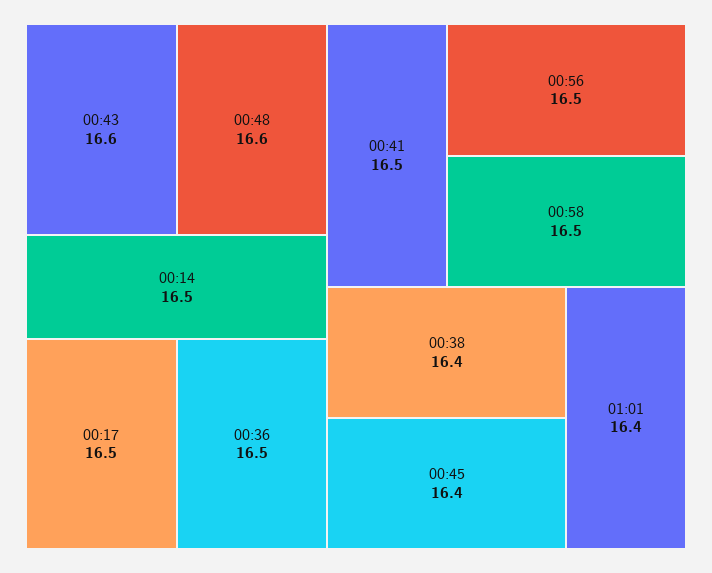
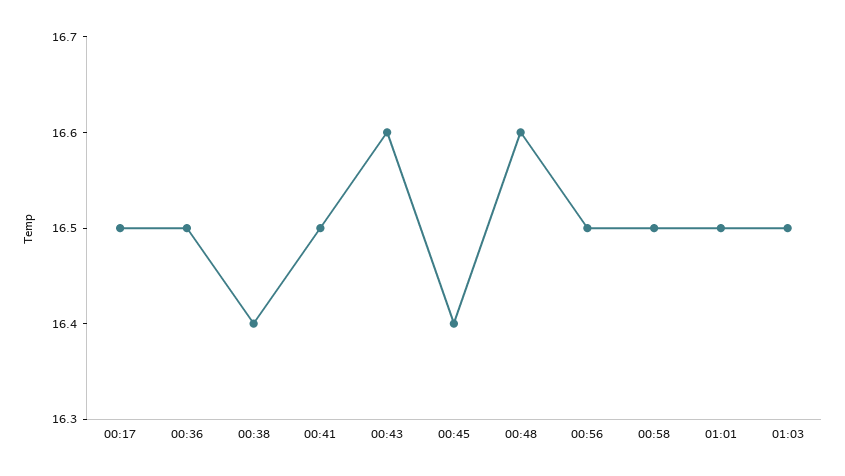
00:14: 16.5 -> none
01:01: 16.4 -> 16.5
01:03: none -> 16.5

